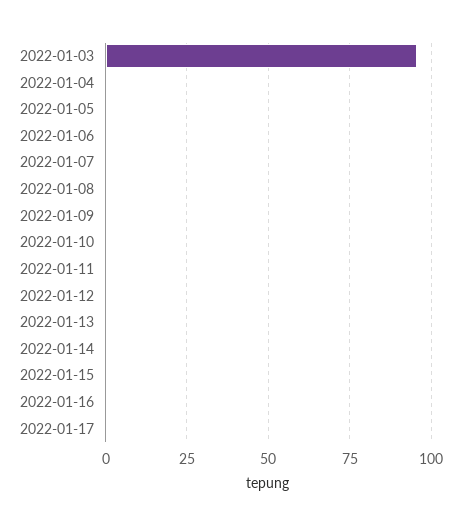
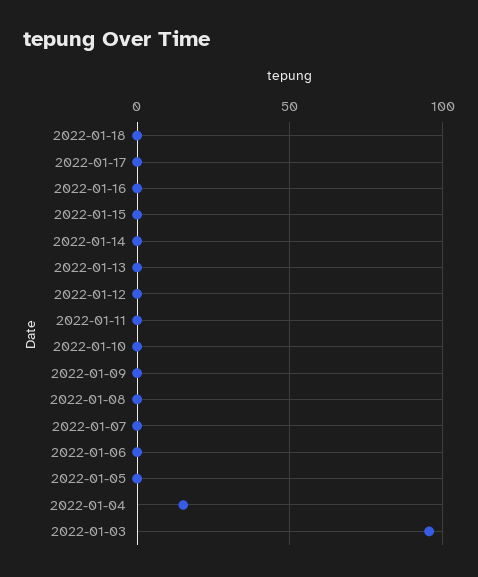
2022-01-04: 0 -> 15
2022-01-18: none -> 0

